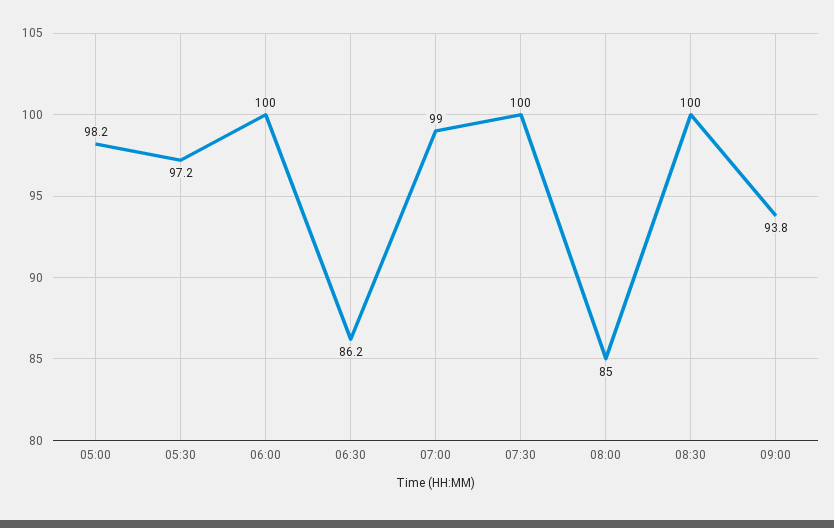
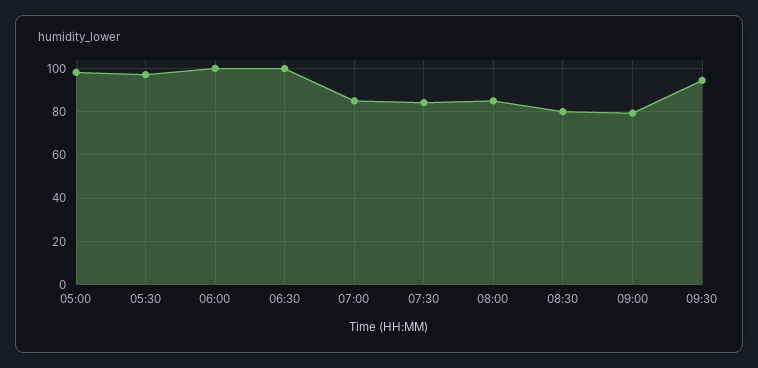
06:30: 86.2 -> 100
07:00: 99 -> 85
07:30: 100 -> 85
08:30: 100 -> 80
09:00: 93.8 -> 80
09:30: none -> 95

